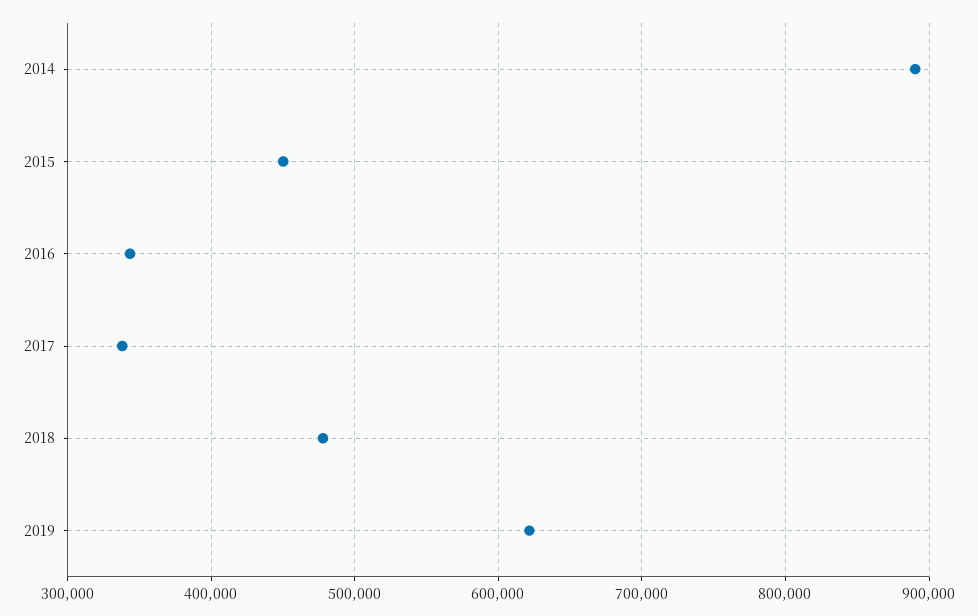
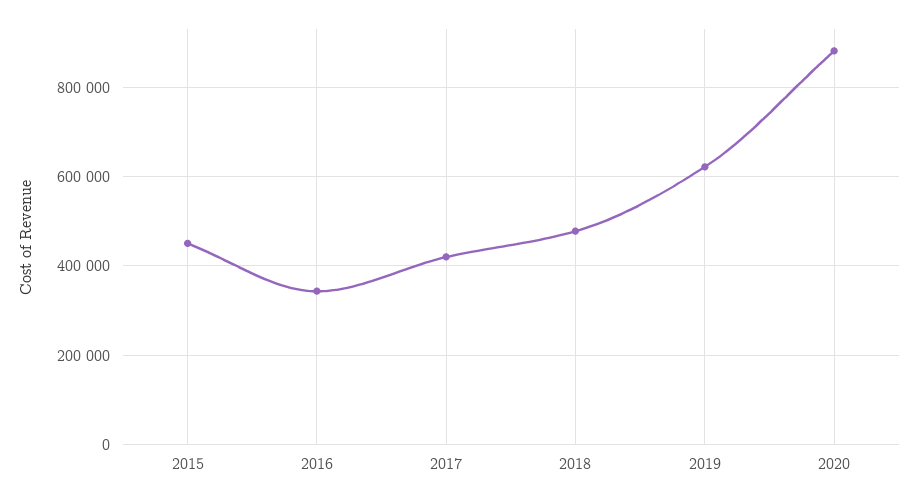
2014: 890000 -> none
2017: 340000 -> 420000
2020: none -> 880000

